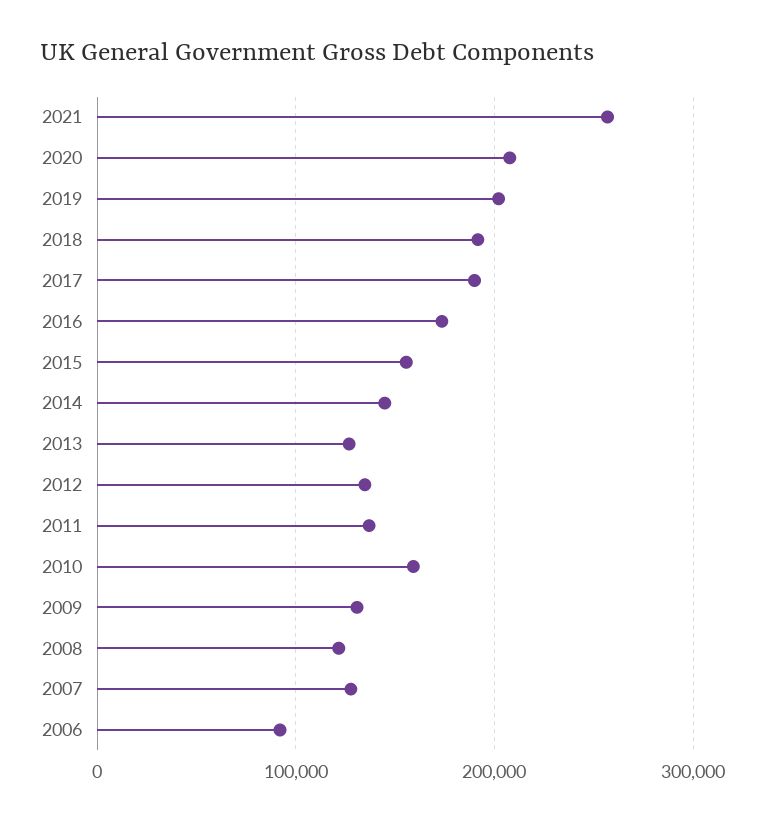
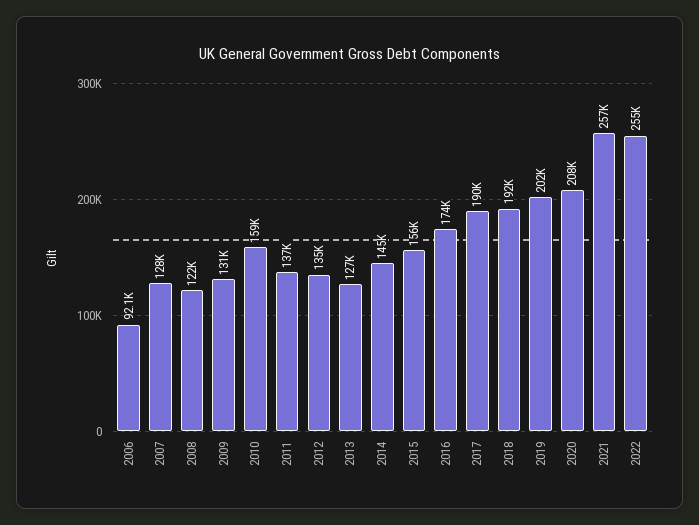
2022: none -> 255000

